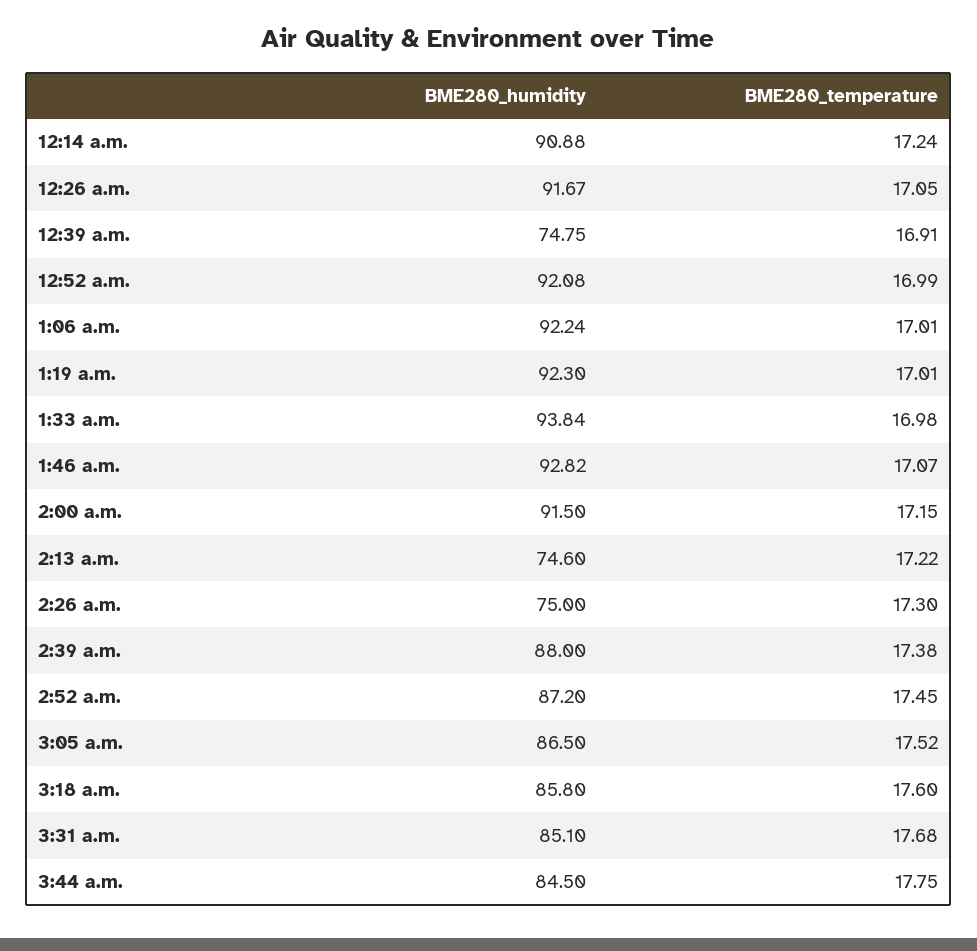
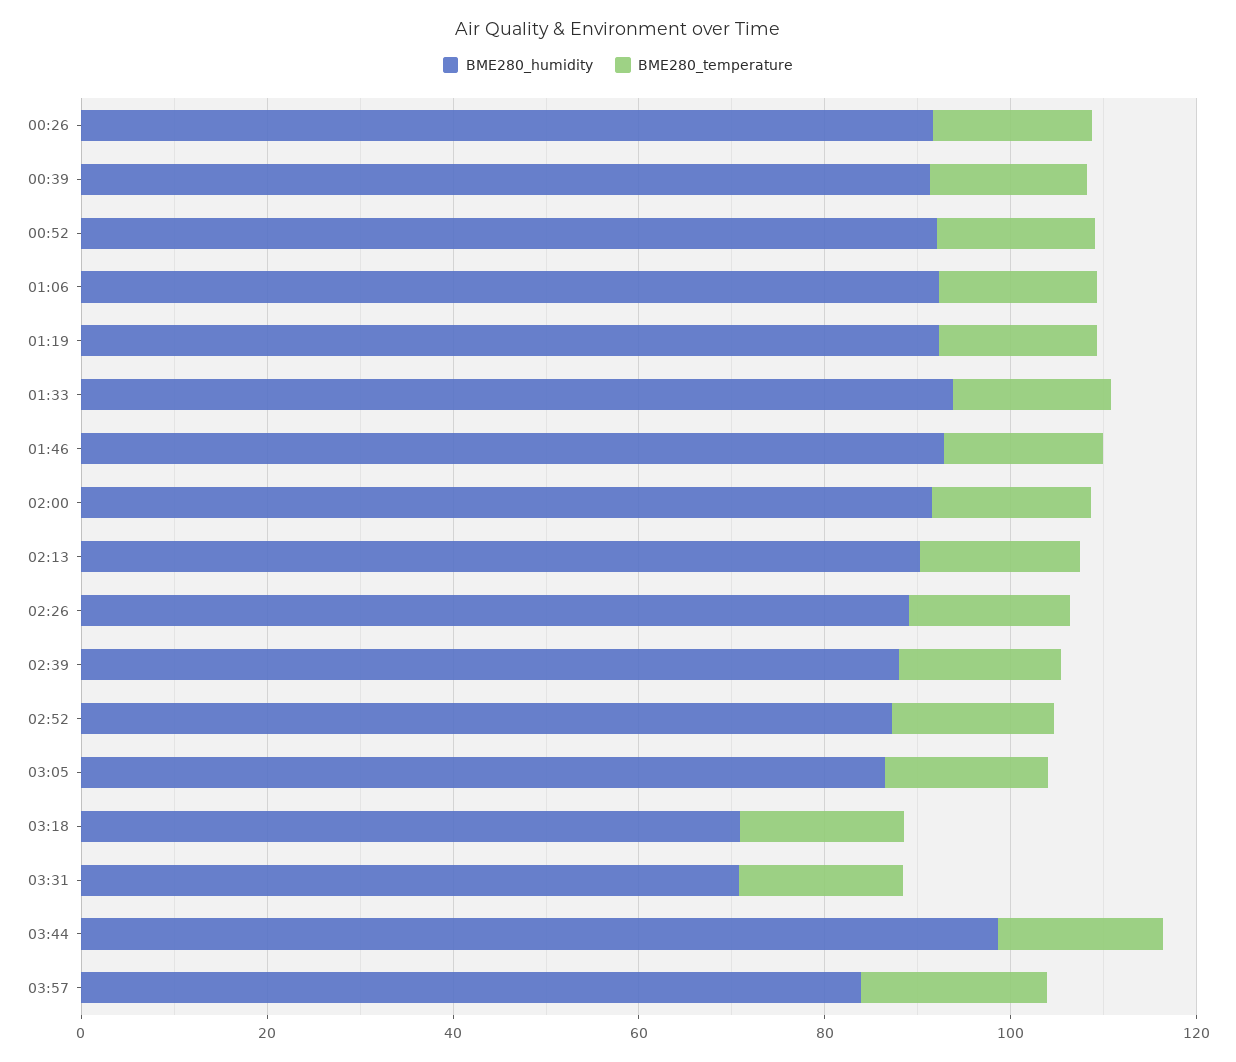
BME280_humidity, 12:14 a.m.: 90.88 -> none
BME280_temperature, 12:14 a.m.: 17.24 -> none
BME280_humidity, 12:39 a.m.: 74.75 -> 90
BME280_humidity, 2:13 a.m.: 74.6 -> 90
BME280_humidity, 2:26 a.m.: 75 -> 90
BME280_humidity, 3:18 a.m.: 85.8 -> 70
BME280_humidity, 3:31 a.m.: 85.1 -> 70
BME280_humidity, 3:44 a.m.: 84.5 -> 100
BME280_humidity, 03:57: none -> 85
BME280_temperature, 03:57: none -> 20

